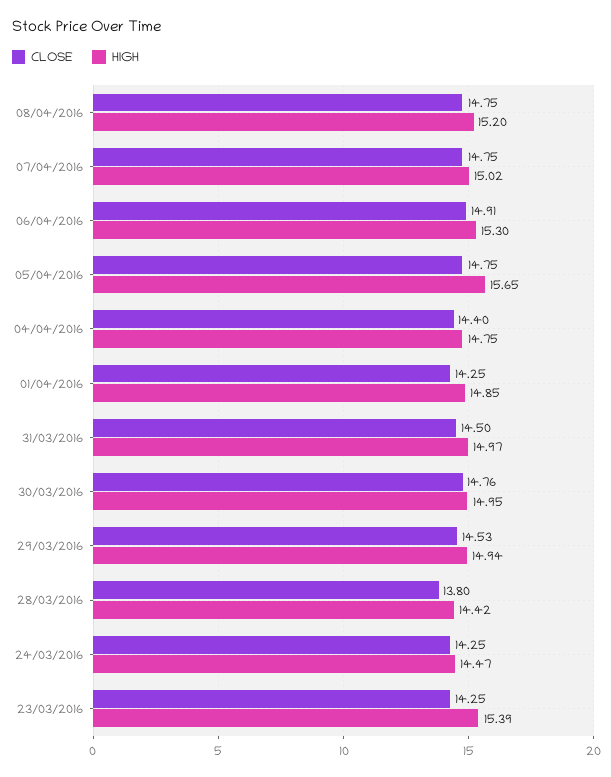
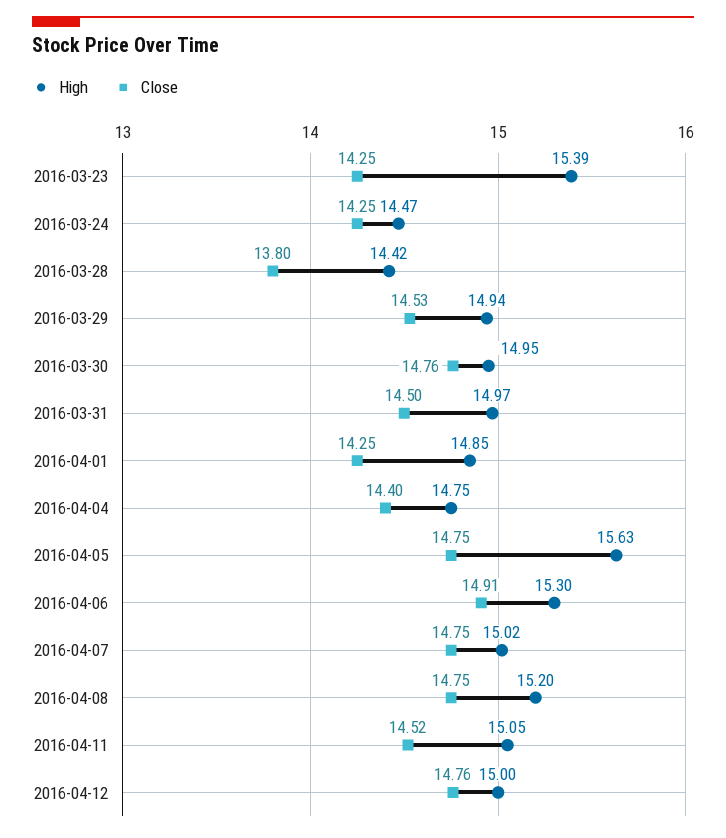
HIGH, 05/04/2016: 15.65 -> 15.63
HIGH, 2016-04-11: none -> 15.05
CLOSE, 2016-04-11: none -> 14.52
HIGH, 2016-04-12: none -> 15
CLOSE, 2016-04-12: none -> 14.76

